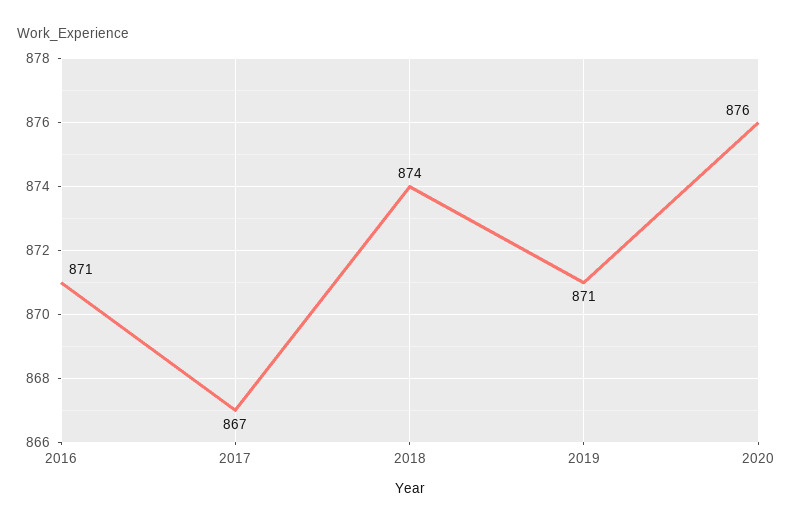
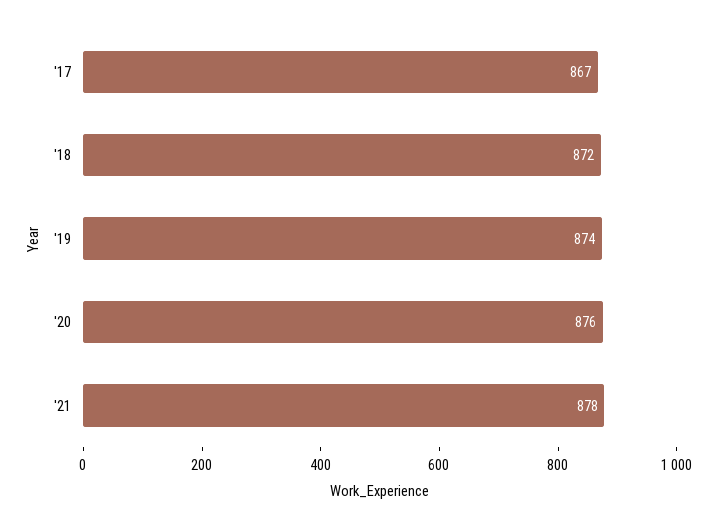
2016: 871 -> none
2018: 874 -> 872
2019: 871 -> 874
'21: none -> 878

